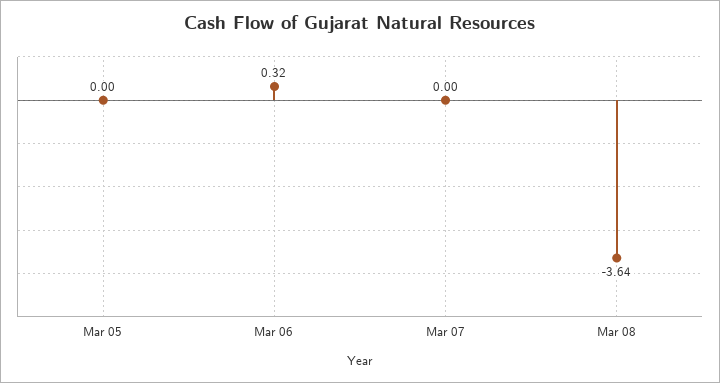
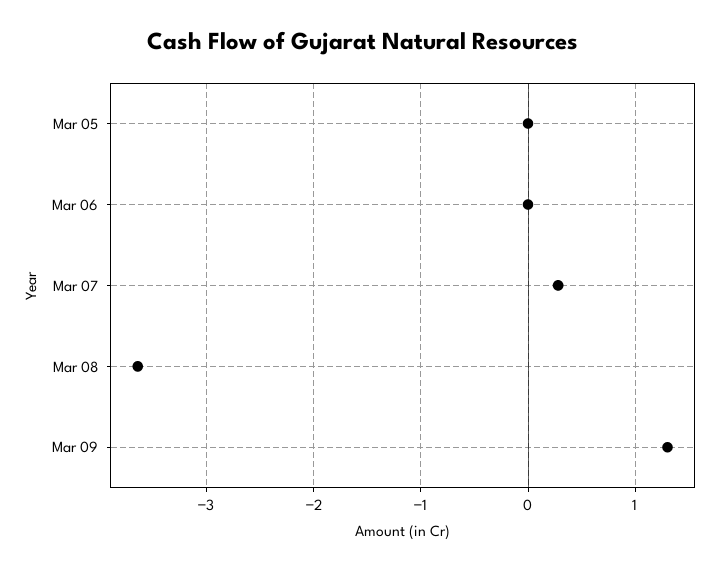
Mar 06: 0.32 -> 0
Mar 07: 0 -> 0.3
Mar 09: none -> 1.3

